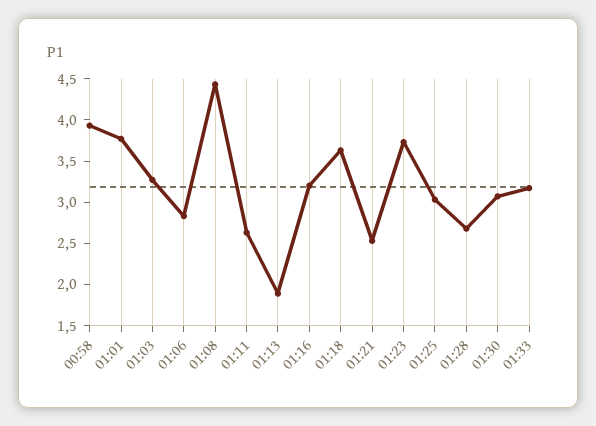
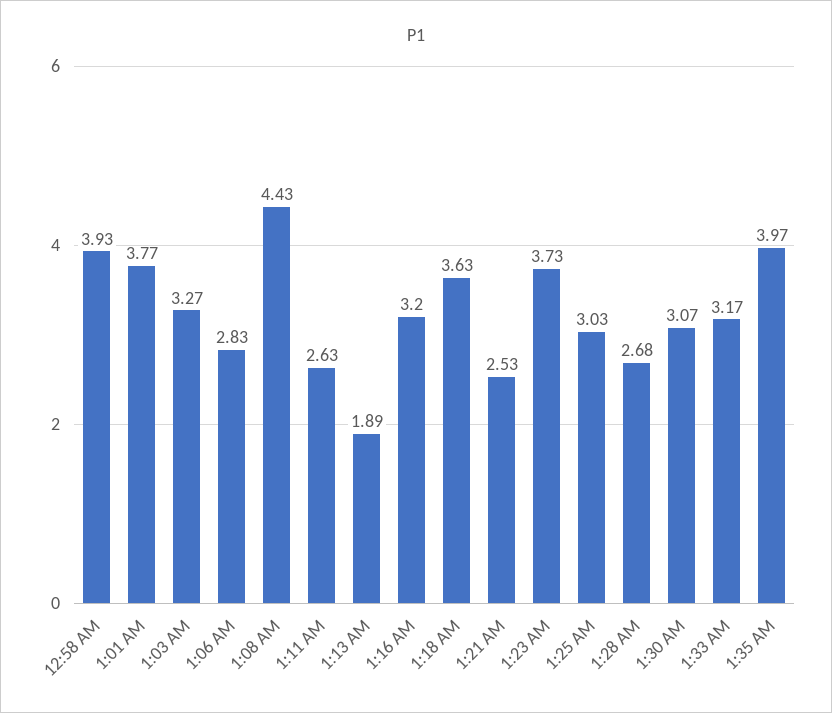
1:35 AM: none -> 3.97

